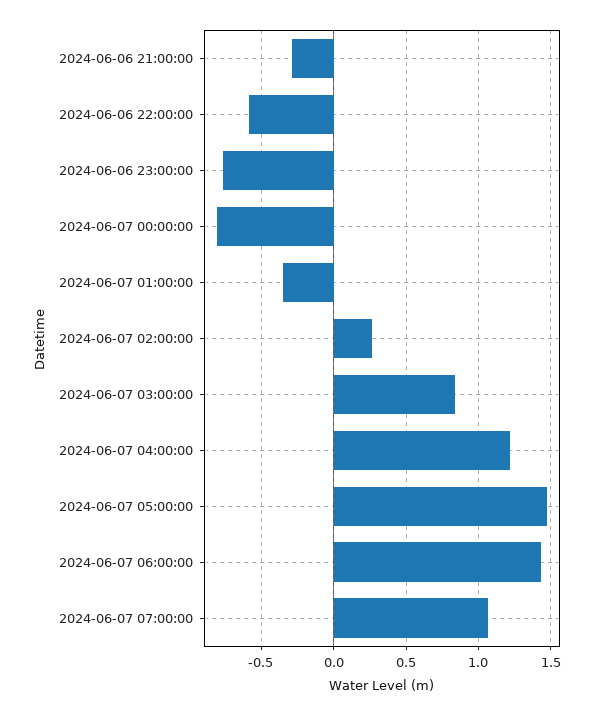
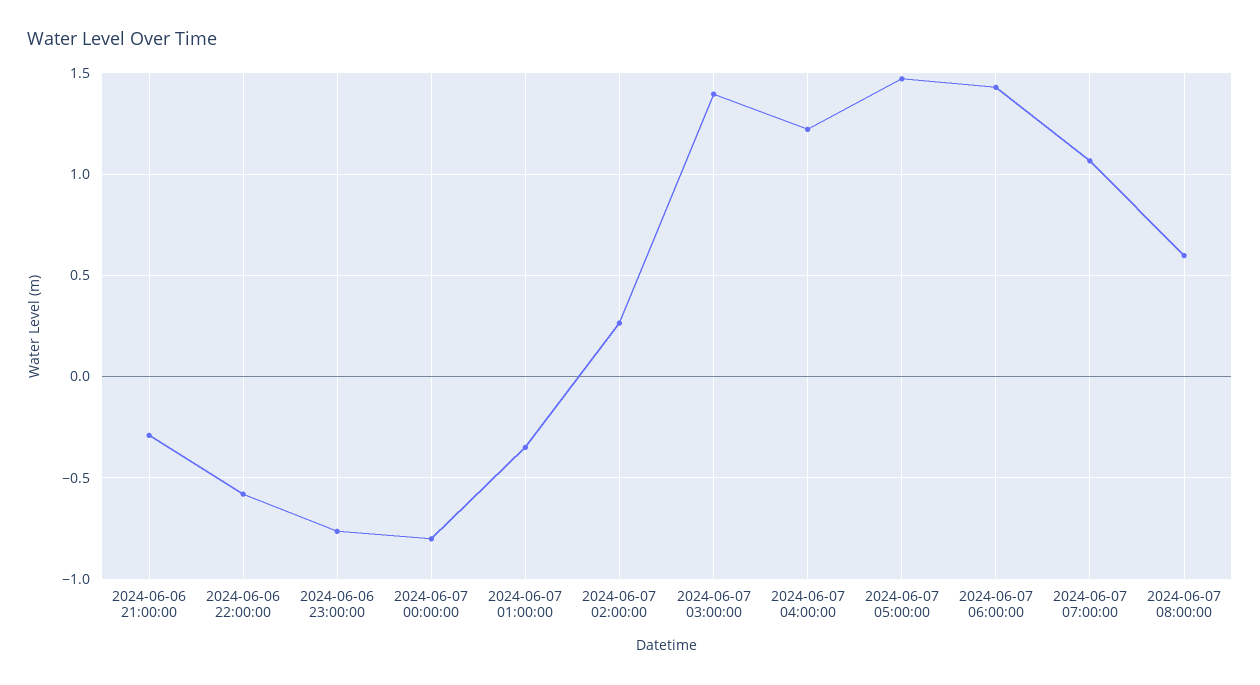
2024-06-07 03:00:00: 0.85 -> 1.4
2024-06-07 08:00:00: none -> 0.6

